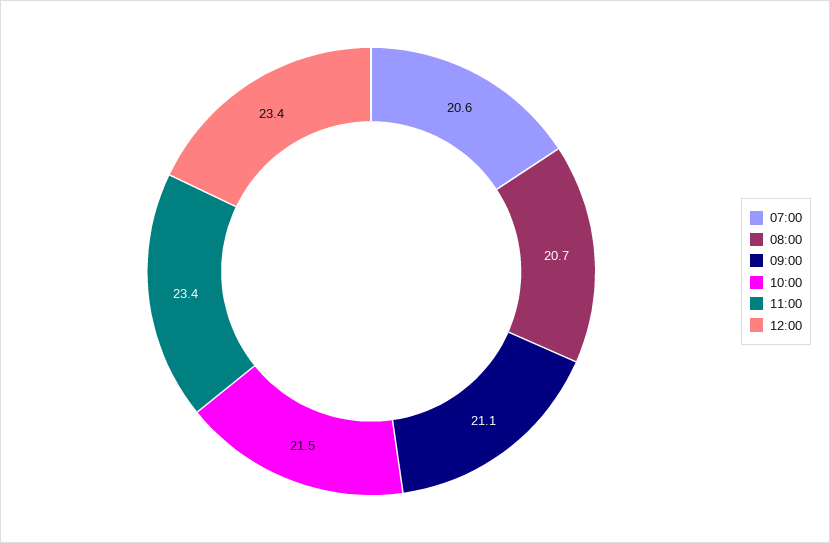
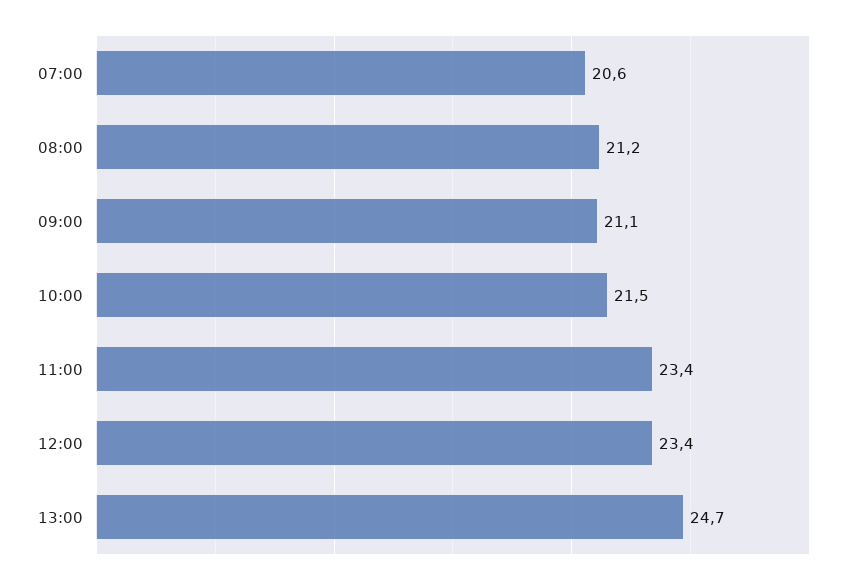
08:00: 20.7 -> 21.2
13:00: none -> 24.7

